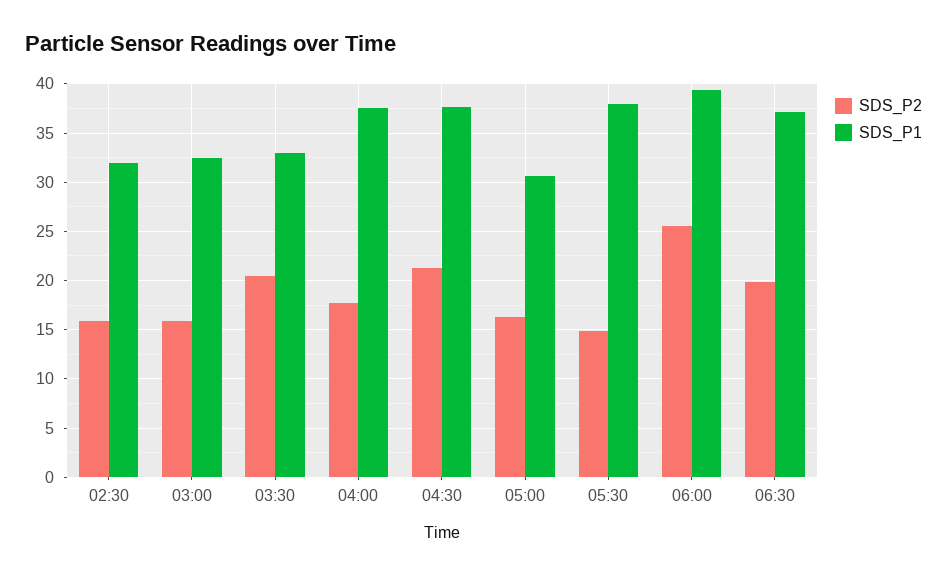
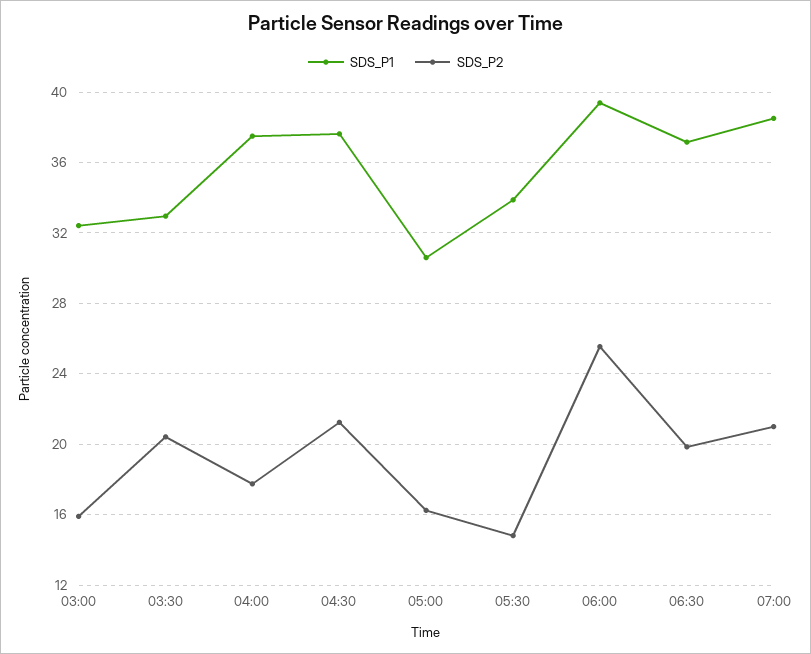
SDS_P2, 02:30: 16 -> none
SDS_P1, 02:30: 32 -> none
SDS_P1, 05:30: 38 -> 34
SDS_P1, 07:00: none -> 38.5
SDS_P2, 07:00: none -> 21

